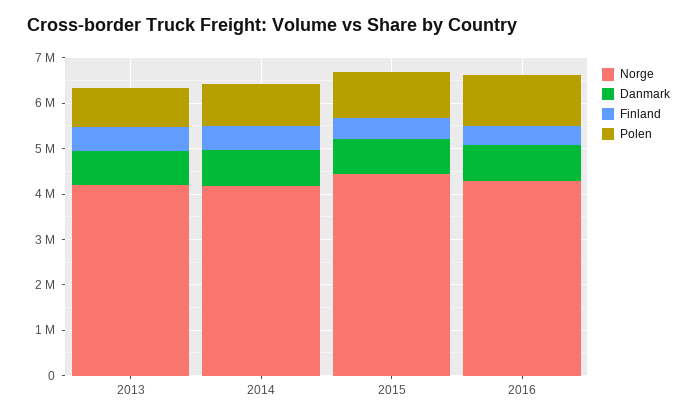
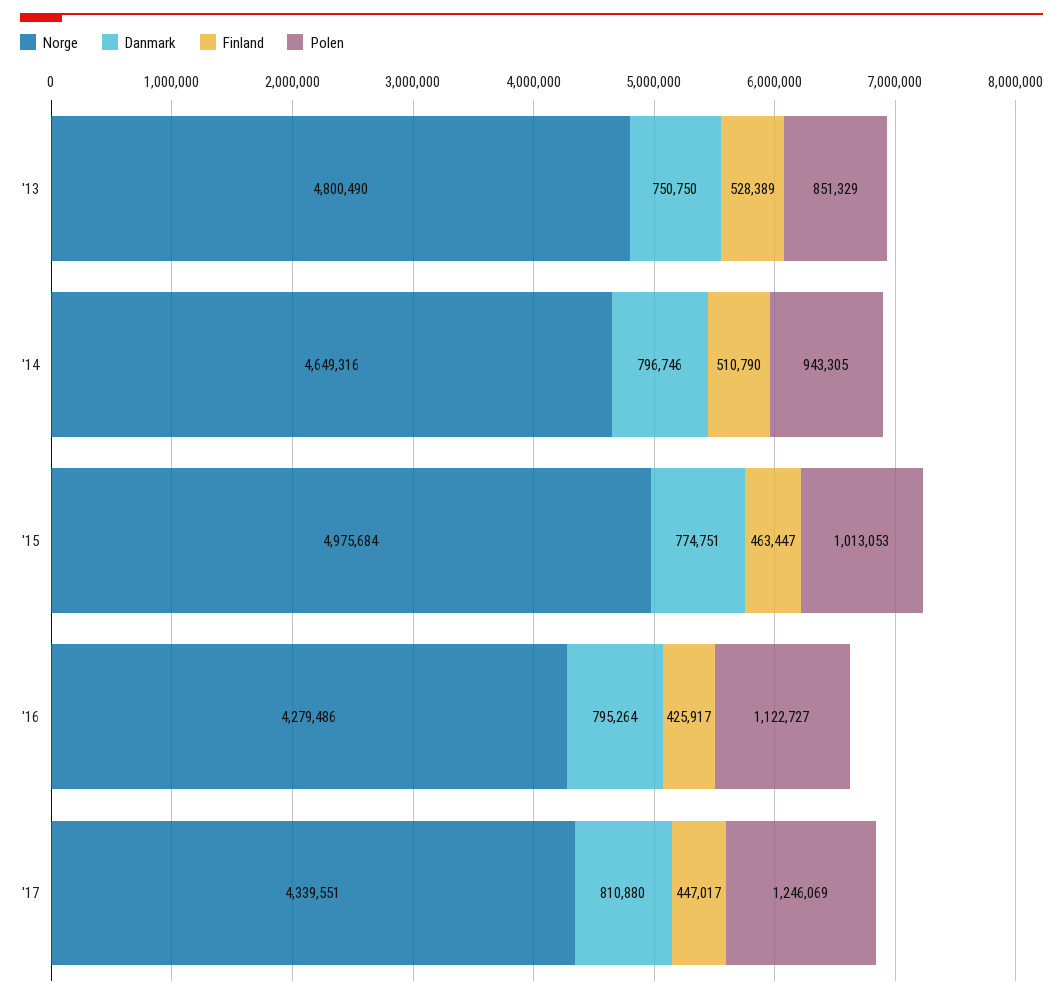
Norge, 2013: 4200000 -> 4800490
Norge, 2014: 4200000 -> 4649316
Norge, 2015: 4400000 -> 4975684
Norge, '17: none -> 4339551
Danmark, '17: none -> 810880
Finland, '17: none -> 447017
Polen, '17: none -> 1246069

